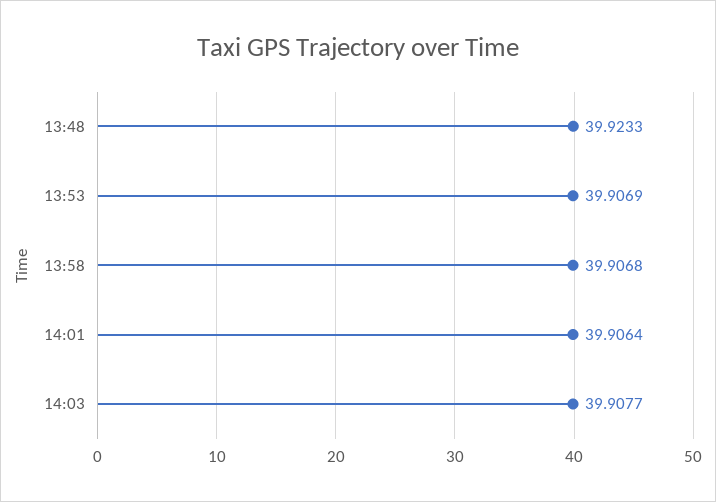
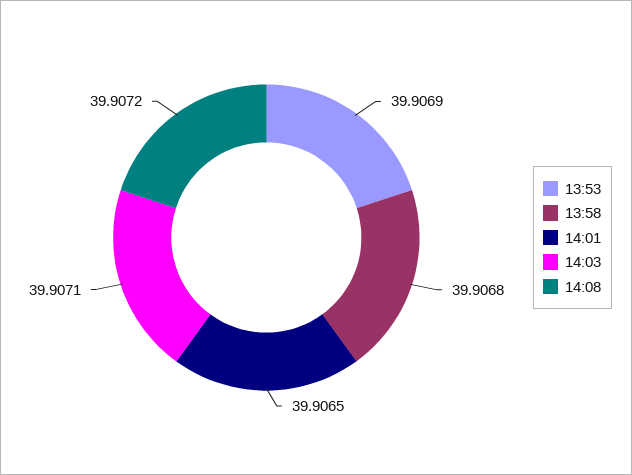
13:48: 39.9233 -> none
14:01: 39.9064 -> 39.9065
14:03: 39.9077 -> 39.9071
14:08: none -> 39.9072

